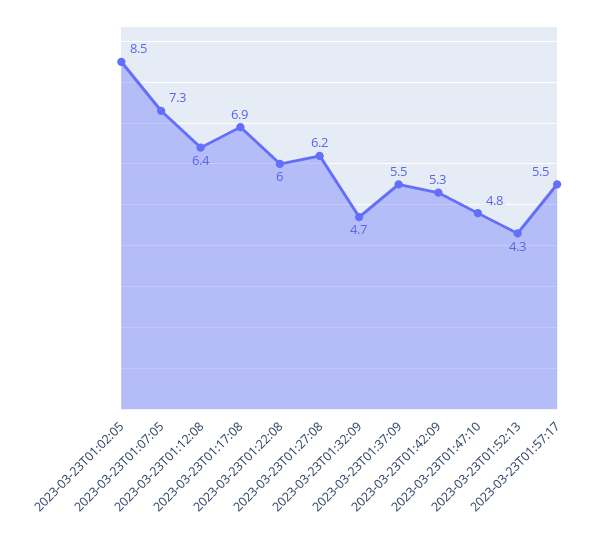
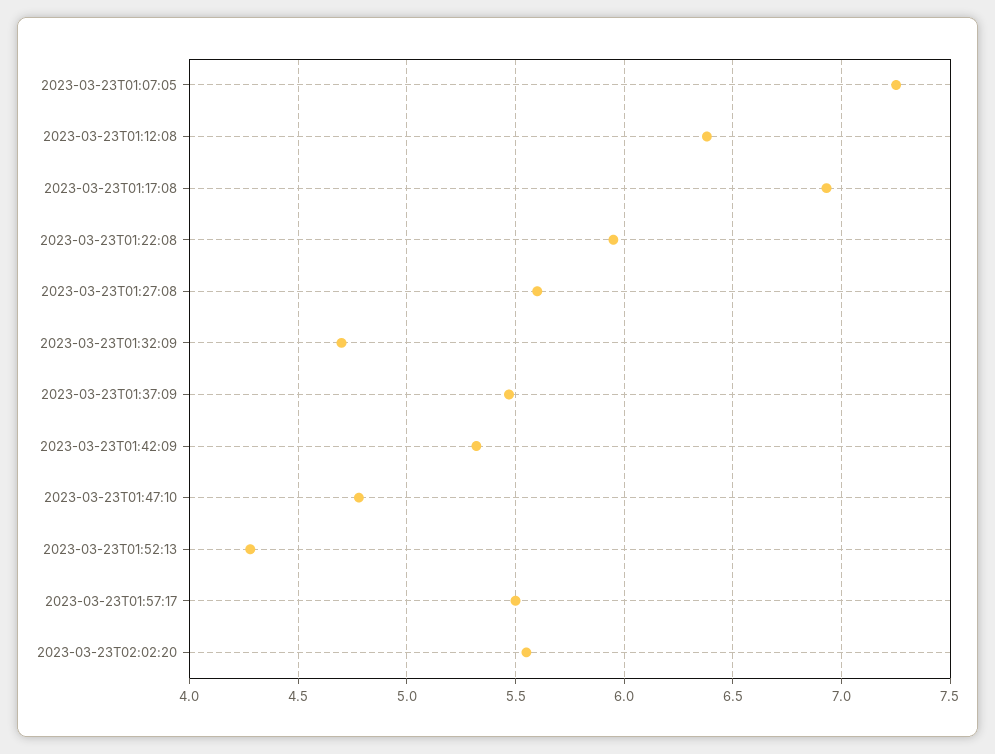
2023-03-23T01:02:05: 8.5 -> none
2023-03-23T01:27:08: 6.2 -> 5.6
2023-03-23T02:02:20: none -> 5.55

